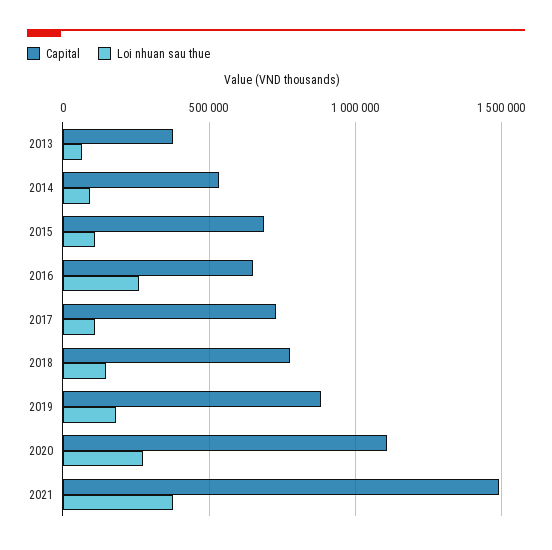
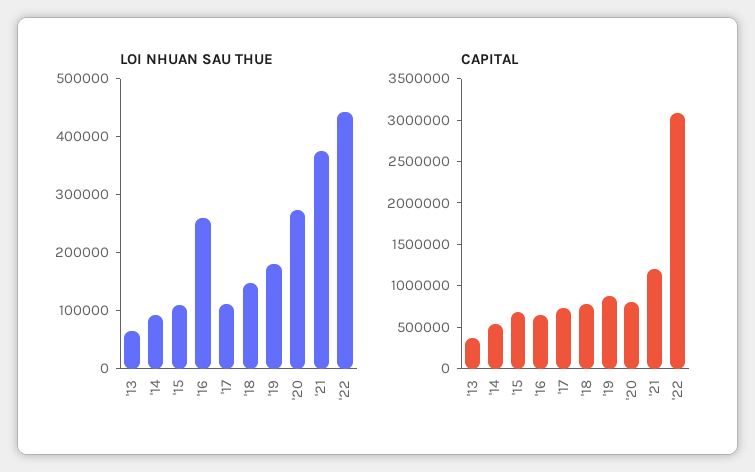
Capital, 2020: 1100000 -> 800000
Capital, 2021: 1500000 -> 1200000
Loi nhuan sau thue, '22: none -> 440000
Capital, '22: none -> 3100000

